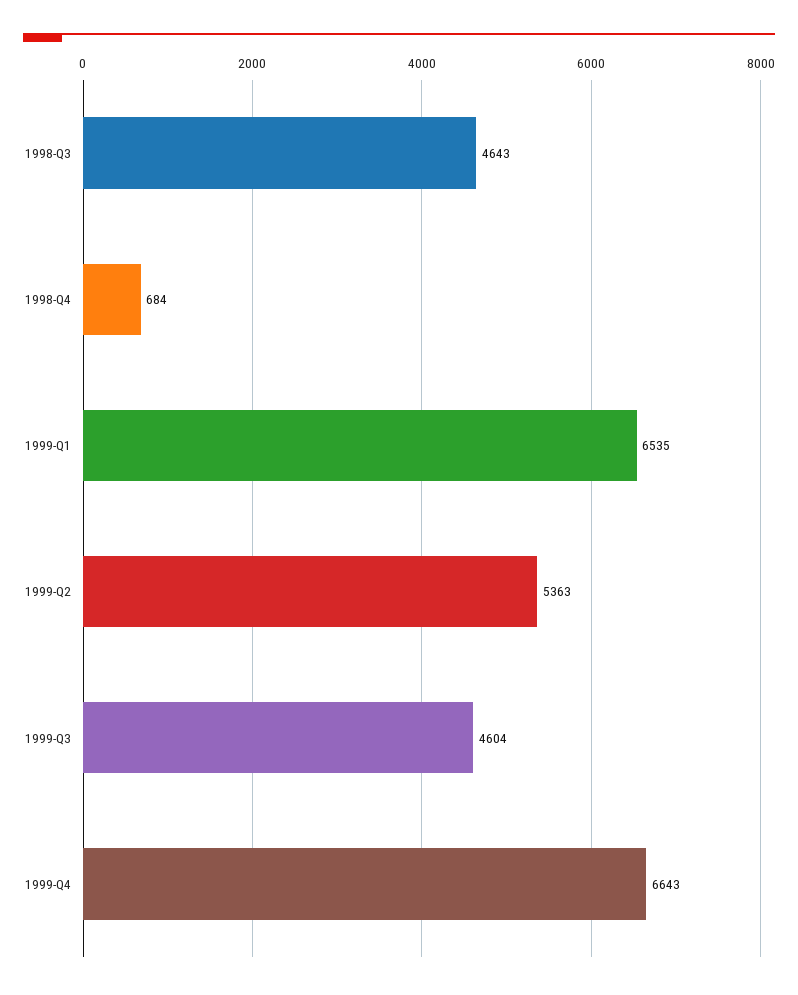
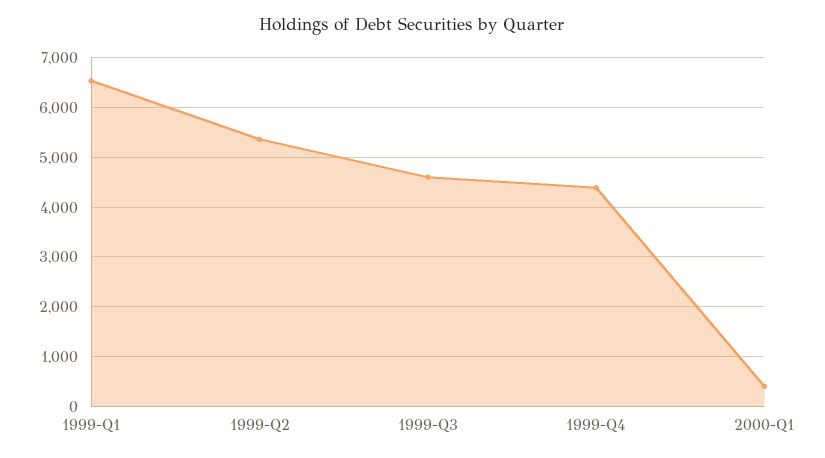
1998-Q3: 4643 -> none
1998-Q4: 684 -> none
1999-Q4: 6643 -> 4400
2000-Q1: none -> 400

